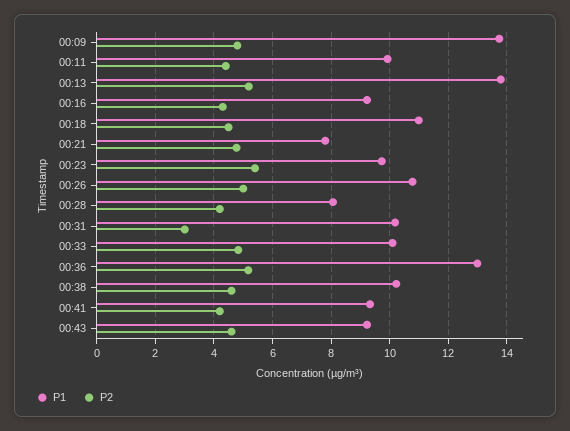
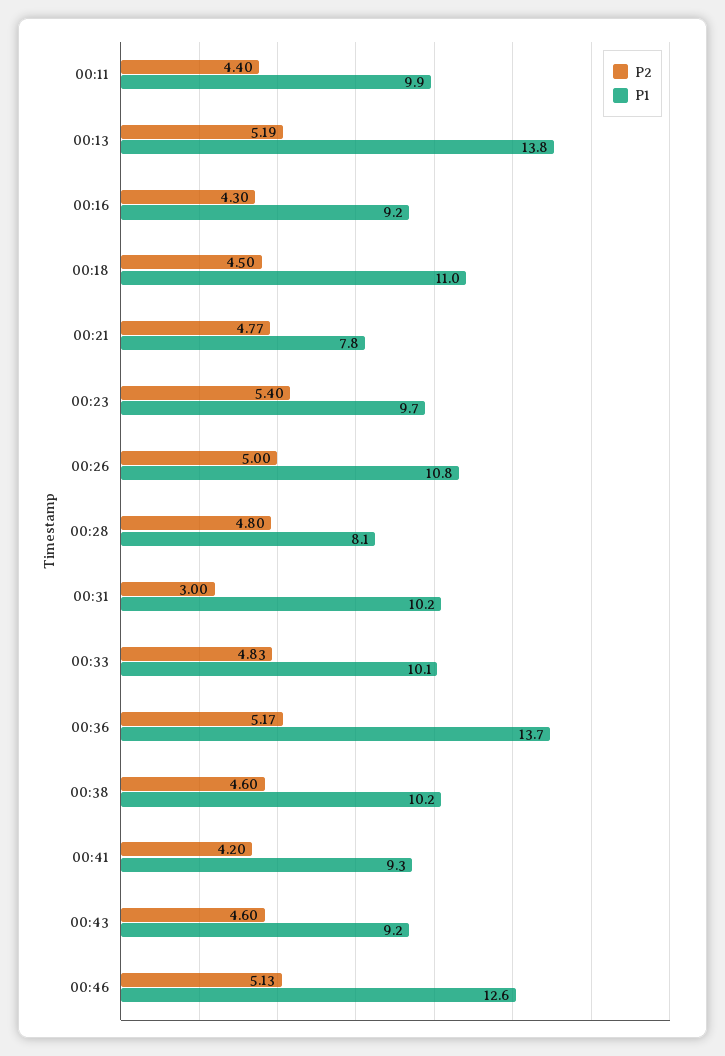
P1, 00:09: 13.75 -> none
P2, 00:09: 4.75 -> none
P2, 00:28: 4.25 -> 4.8
P1, 00:36: 13 -> 13.7
P2, 00:46: none -> 5.13
P1, 00:46: none -> 12.6

